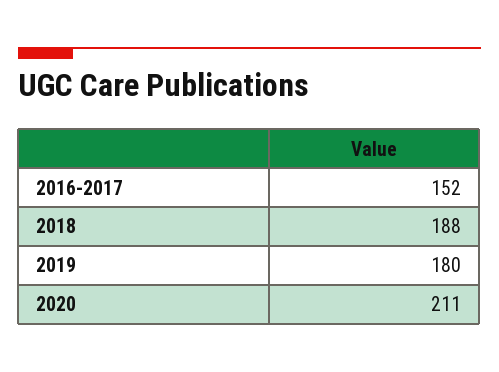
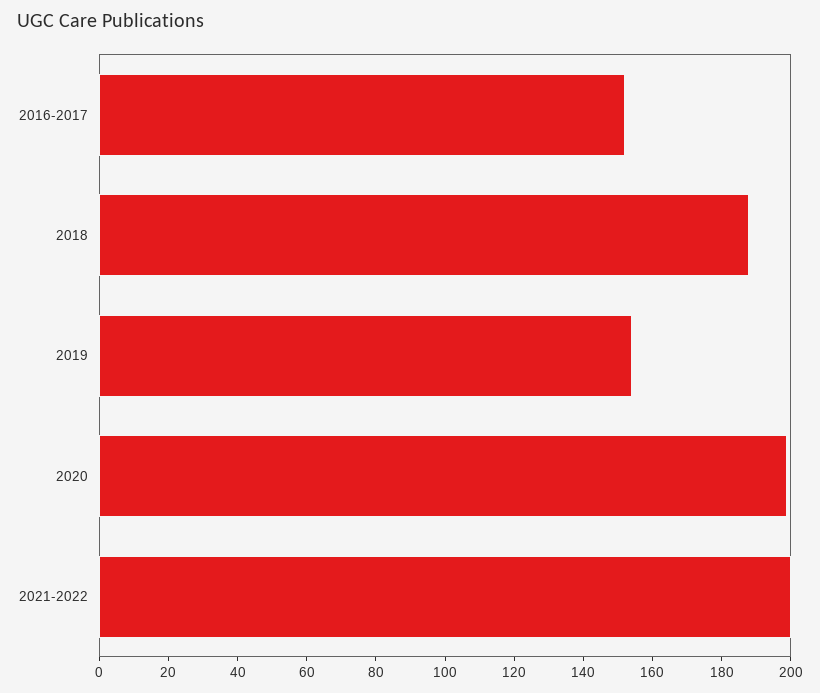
2019: 180 -> 155
2020: 211 -> 200
2021-2022: none -> 200

